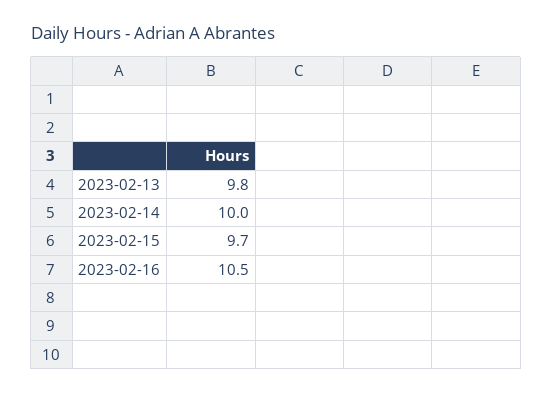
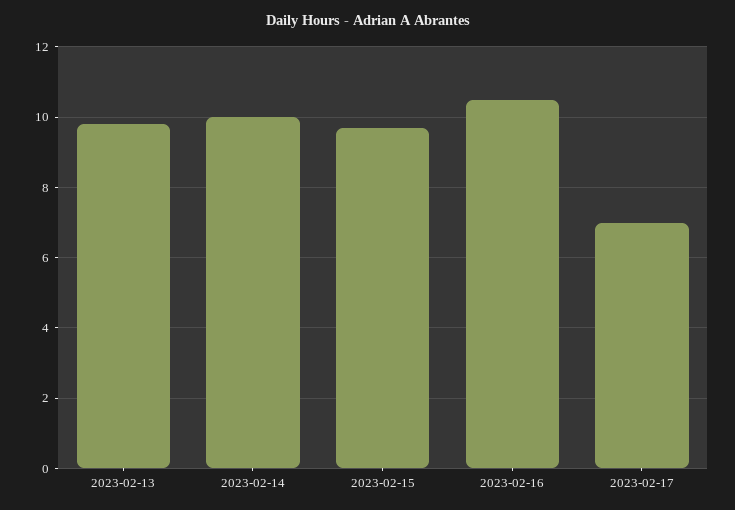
2023-02-17: none -> 7

